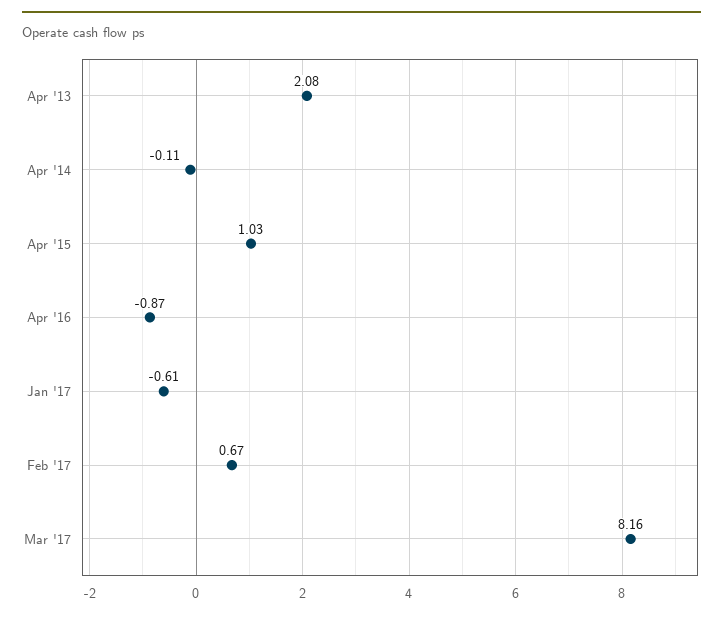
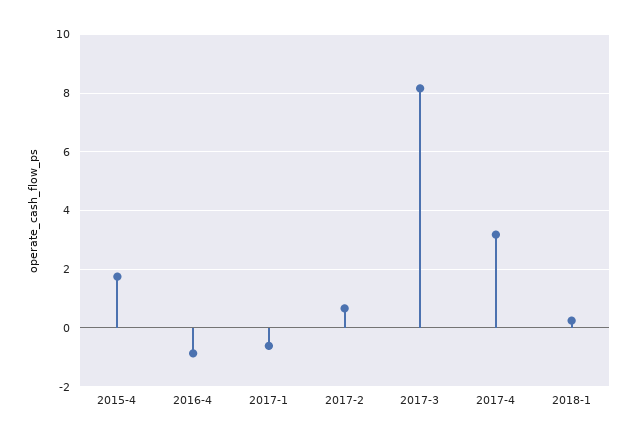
Apr '13: 2.08 -> none
Apr '14: -0.11 -> none
Apr '15: 1.03 -> 1.75
2017-4: none -> 3.25
2018-1: none -> 0.25

